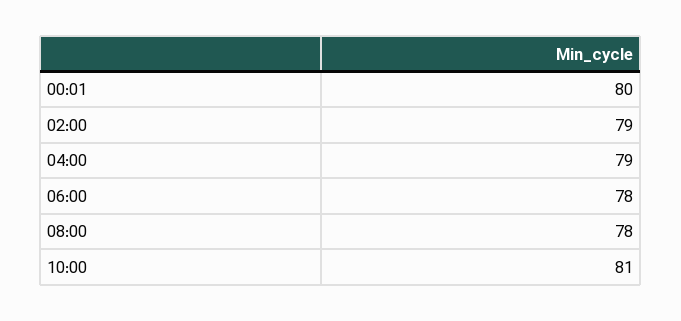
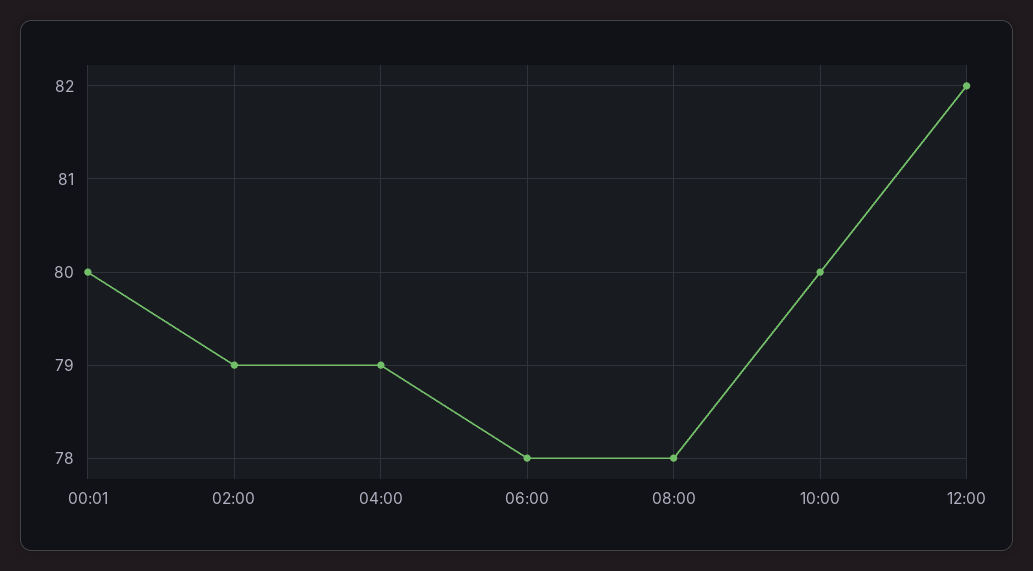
10:00: 81 -> 80
12:00: none -> 82

